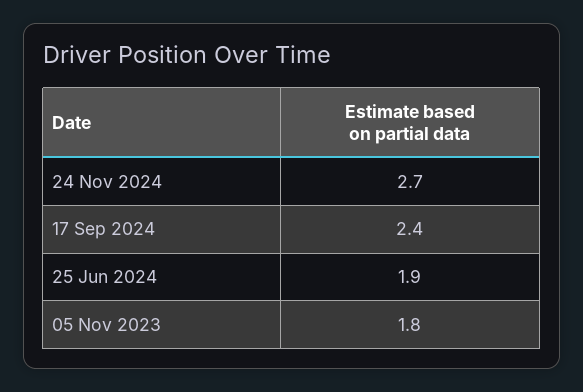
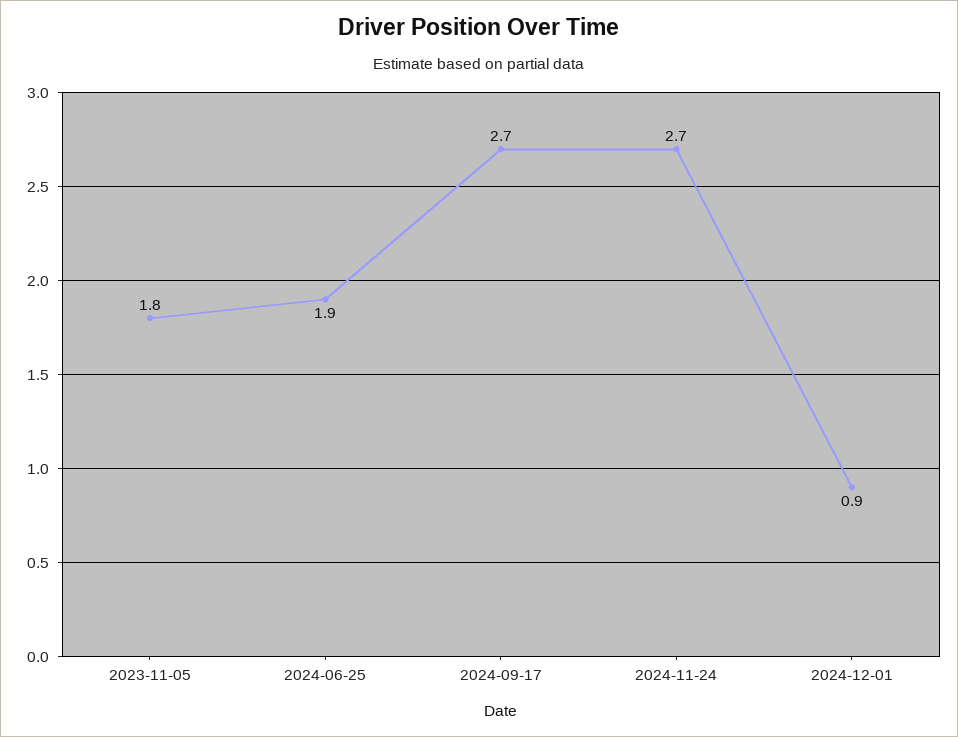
17 Sep 2024: 2.4 -> 2.7
2024-12-01: none -> 0.9

